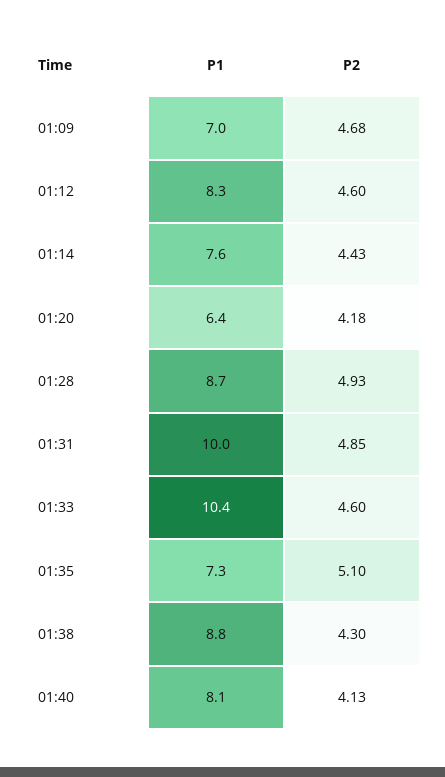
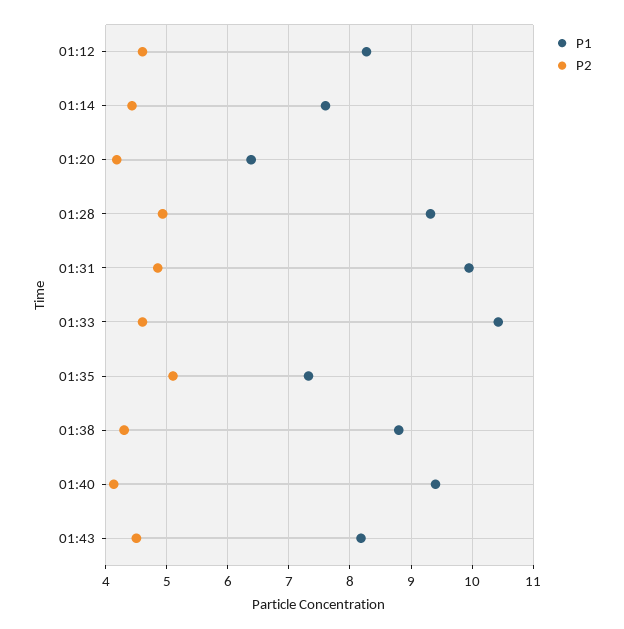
P1, 01:09: 7 -> none
P2, 01:09: 4.68 -> none
P1, 01:28: 8.7 -> 9.3
P1, 01:40: 8.1 -> 9.4
P1, 01:43: none -> 8.2
P2, 01:43: none -> 4.5

